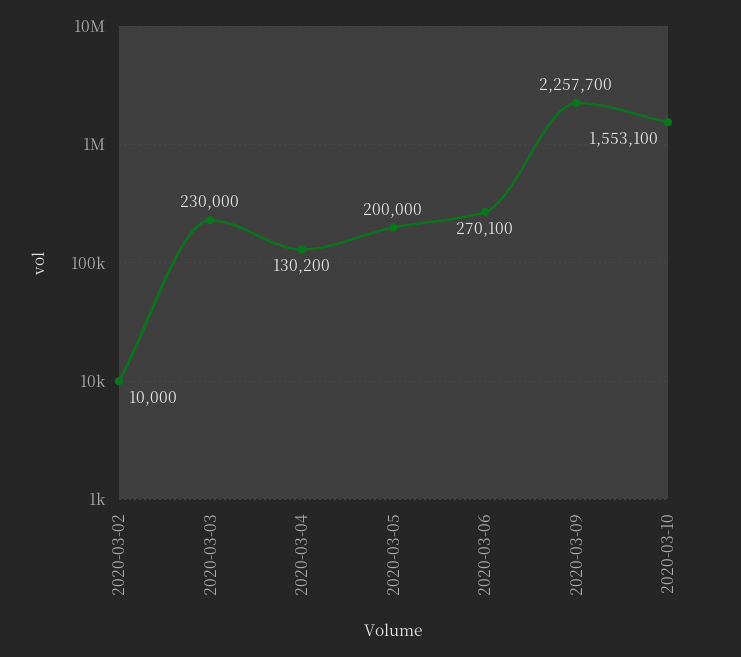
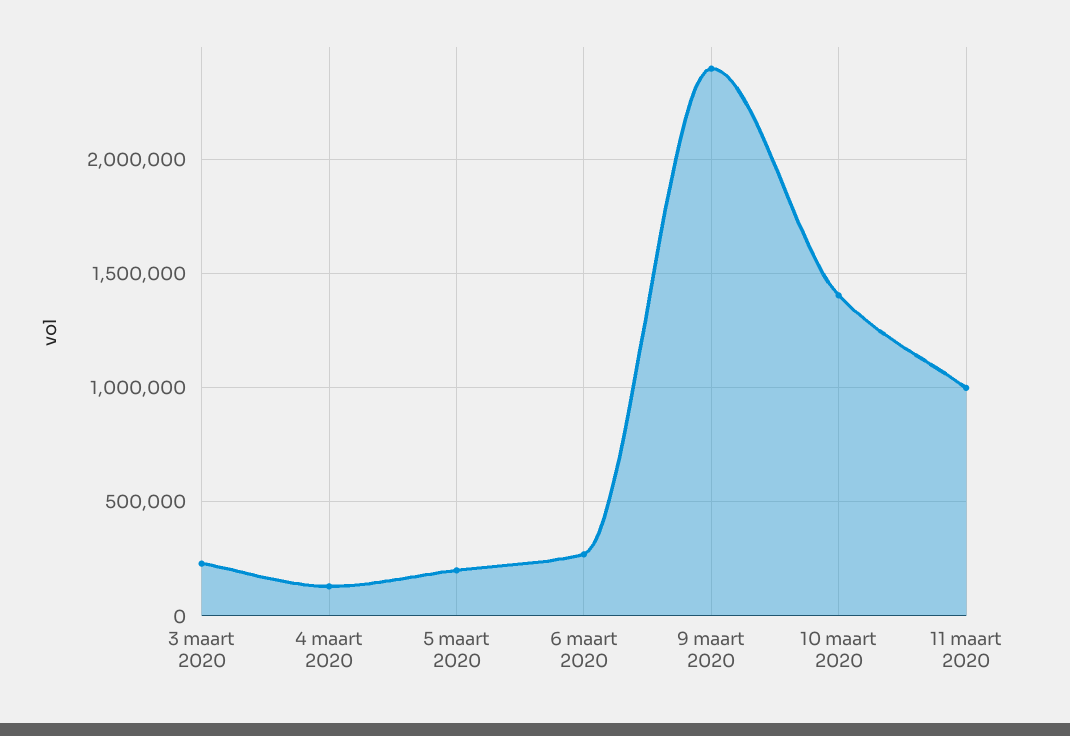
2020-03-02: 10000 -> none
2020-03-09: 2257700 -> 2400000
2020-03-10: 1553100 -> 1400000
11 maart 2020: none -> 1000000

